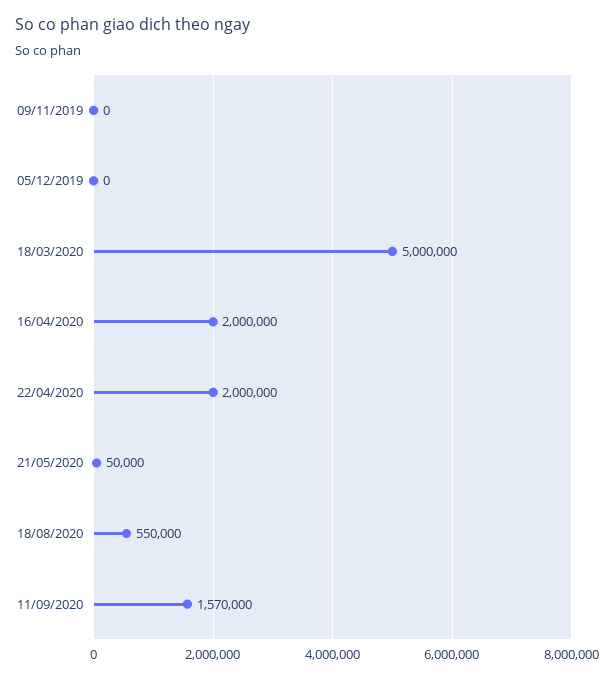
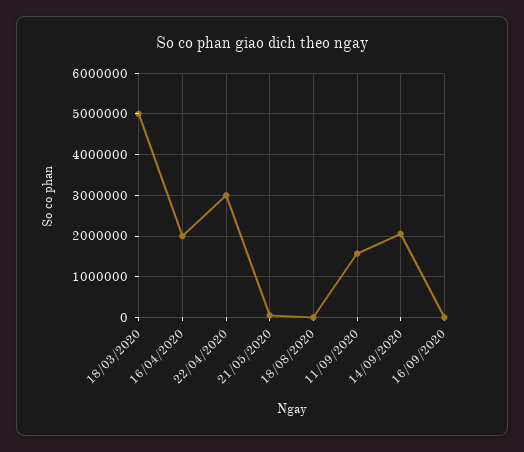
09/11/2019: 0 -> none
05/12/2019: 0 -> none
22/04/2020: 2000000 -> 3000000
18/08/2020: 550000 -> 0
14/09/2020: none -> 2000000
16/09/2020: none -> 0

